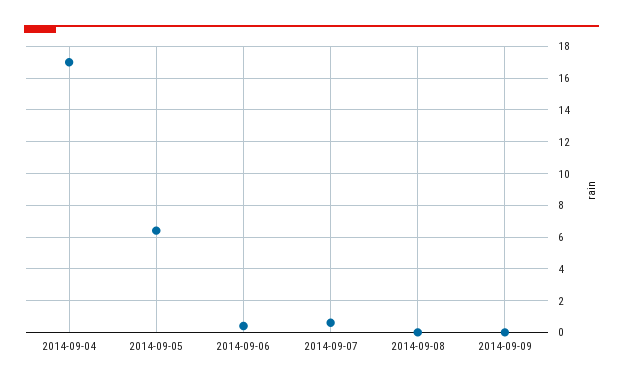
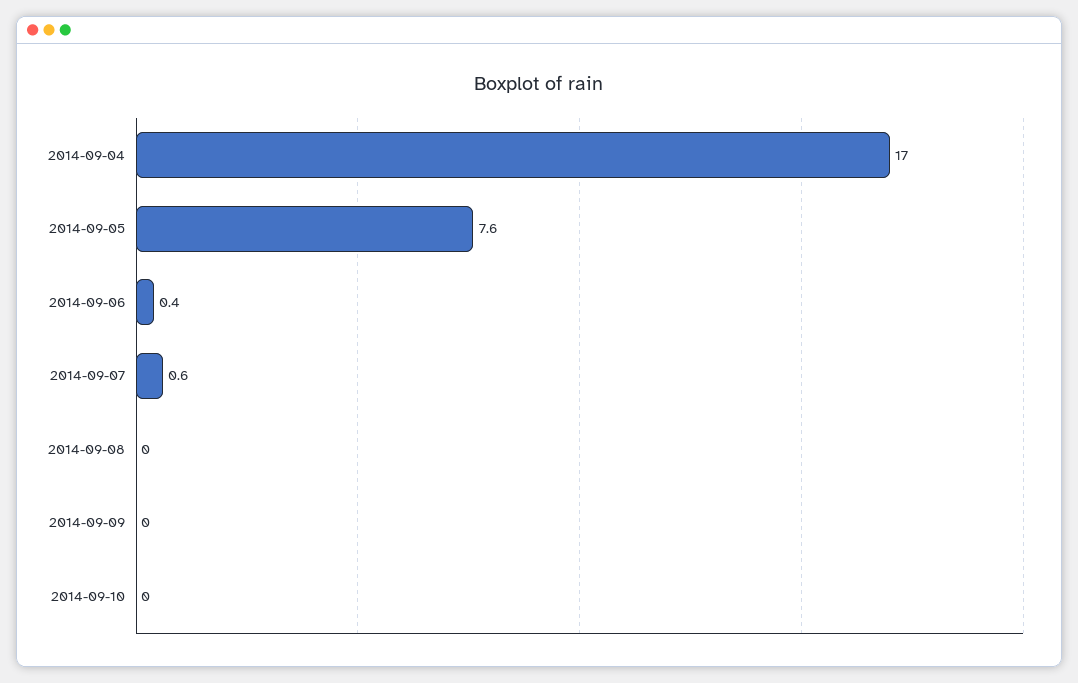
2014-09-05: 6.5 -> 7.6
2014-09-10: none -> 0

